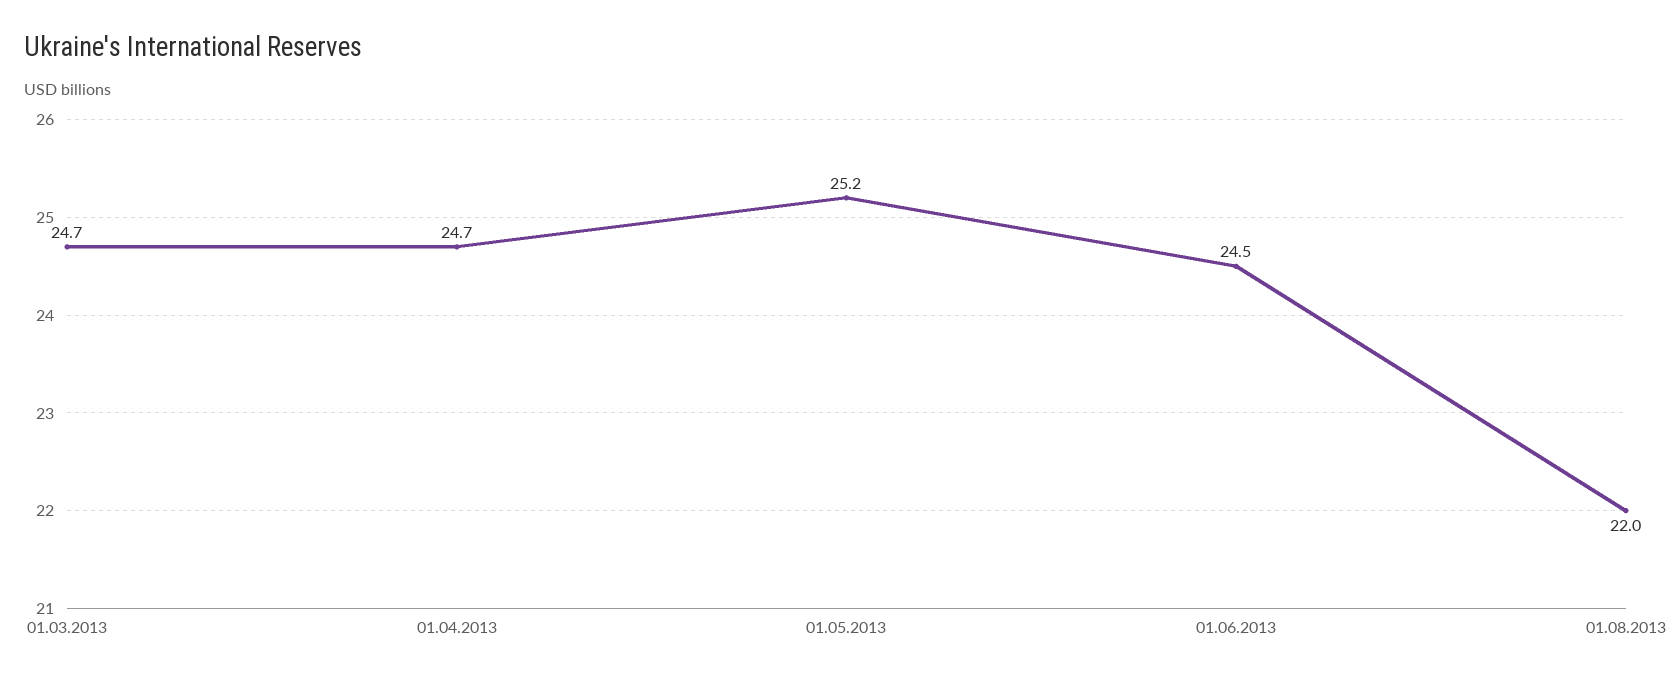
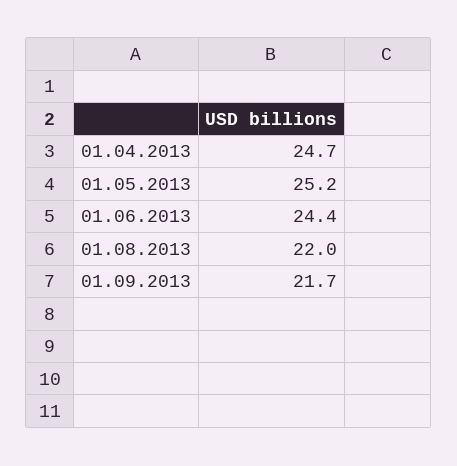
01.03.2013: 24.7 -> none
01.06.2013: 24.5 -> 24.4
01.09.2013: none -> 21.7

